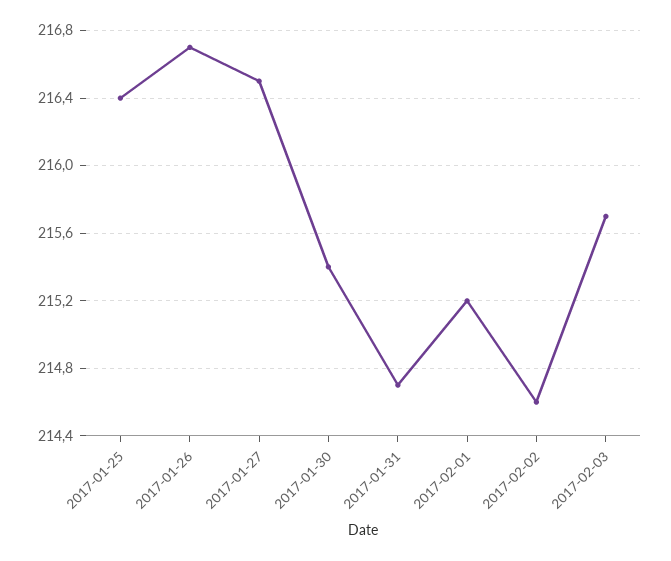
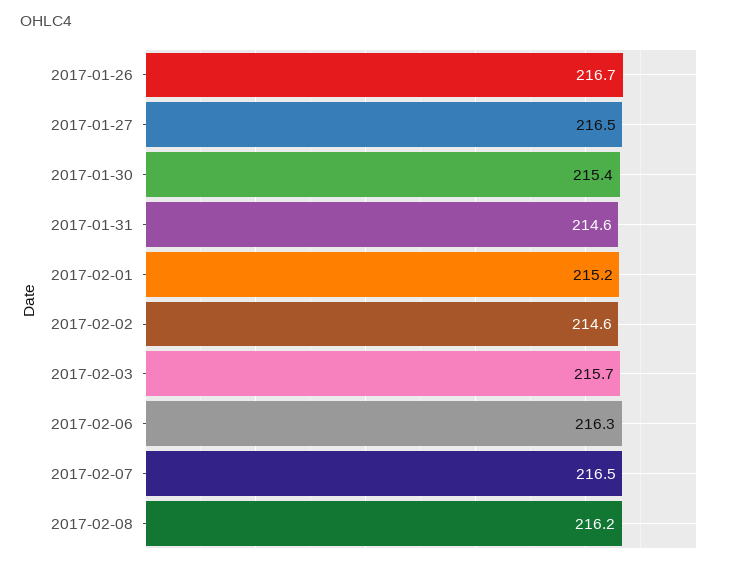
2017-01-25: 216.4 -> none
2017-01-31: 214.7 -> 214.6
2017-02-06: none -> 216.3
2017-02-07: none -> 216.5
2017-02-08: none -> 216.2

